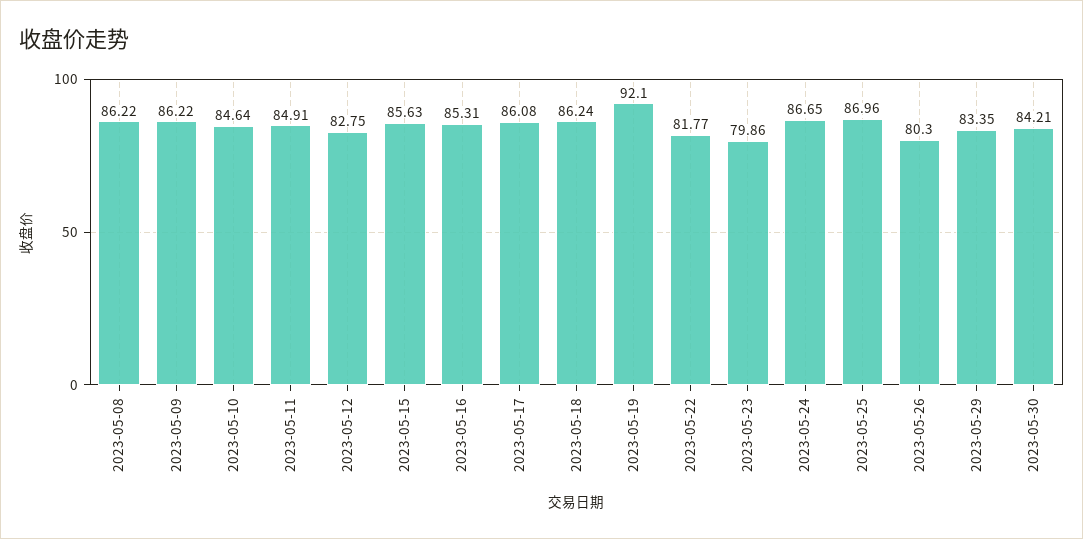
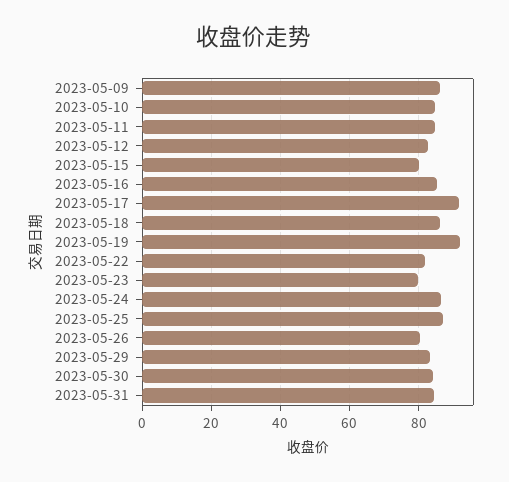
2023-05-08: 86.22 -> none
2023-05-15: 85.63 -> 80
2023-05-17: 86.08 -> 92
2023-05-31: none -> 84

